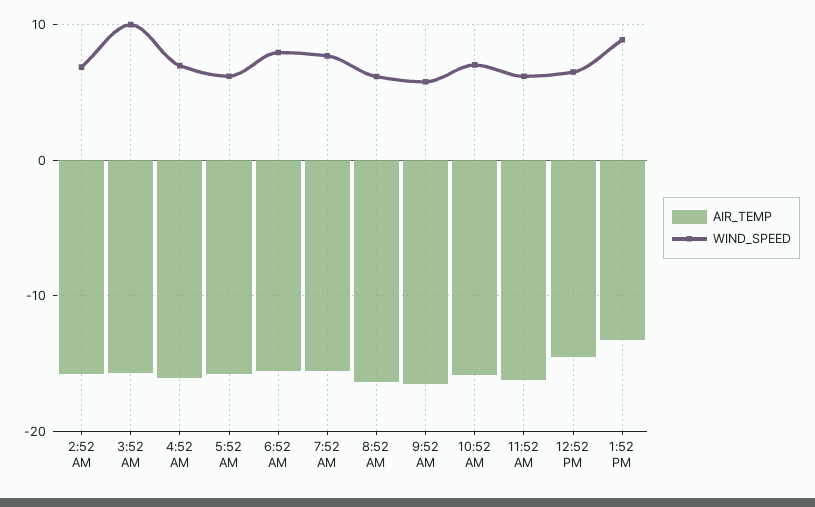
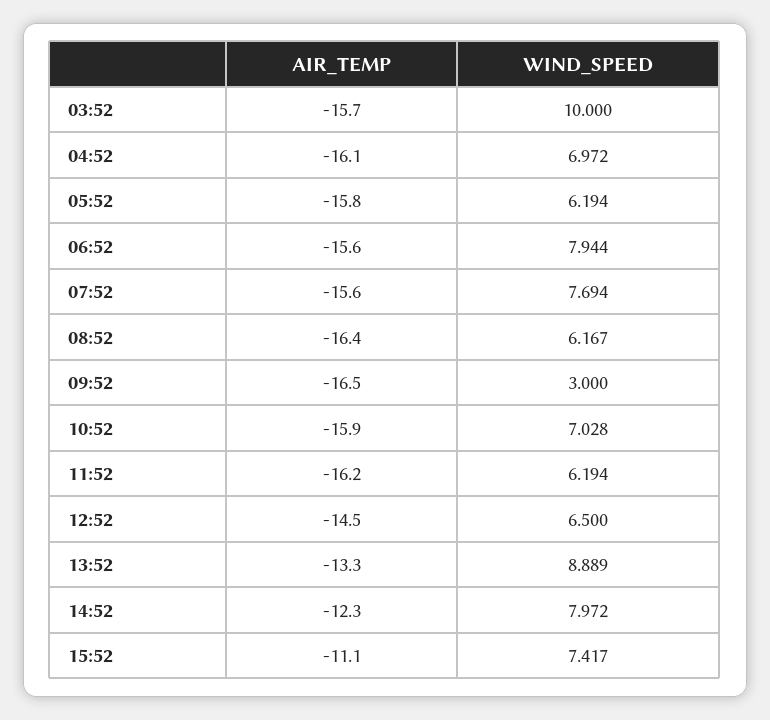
AIR_TEMP, 2:52 AM: -16 -> none
WIND_SPEED, 2:52 AM: 7 -> none
WIND_SPEED, 9:52 AM: 6 -> 3
AIR_TEMP, 14:52: none -> -12.3
WIND_SPEED, 14:52: none -> 7.972
AIR_TEMP, 15:52: none -> -11.1
WIND_SPEED, 15:52: none -> 7.417

